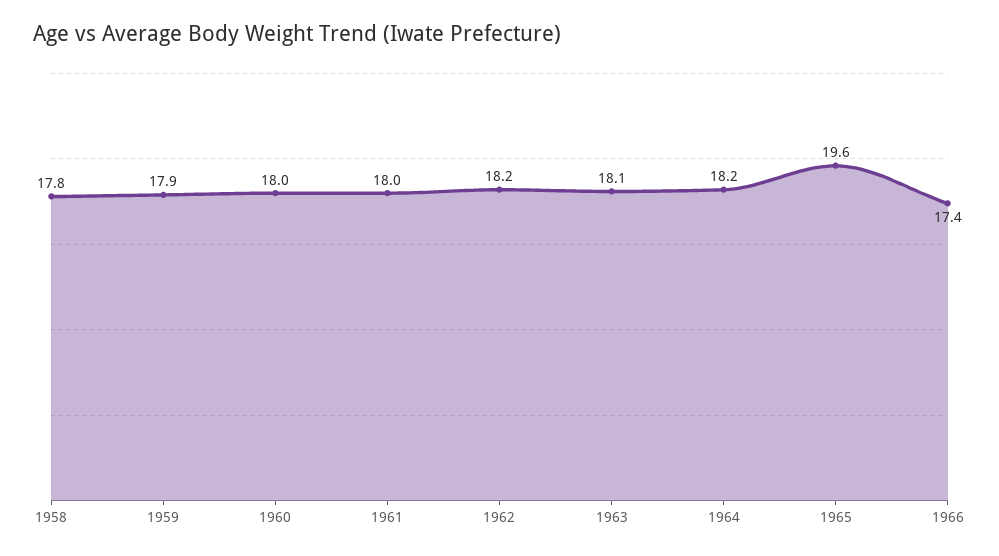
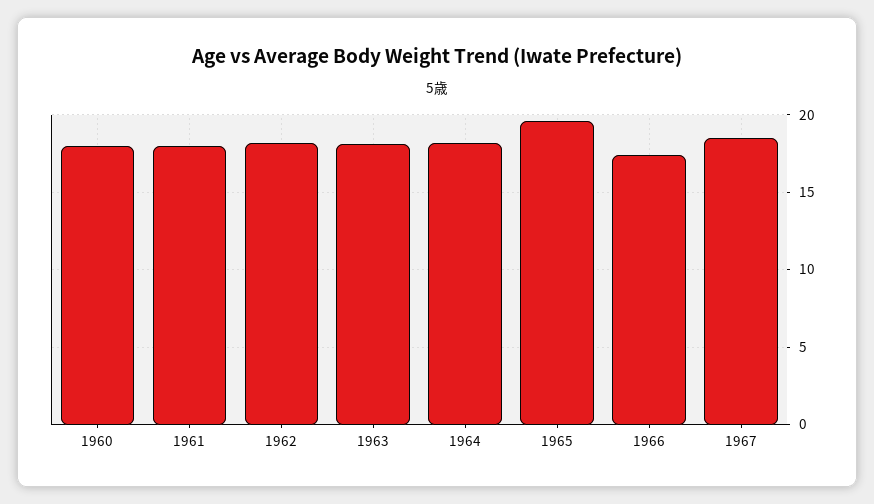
1958: 17.8 -> none
1959: 17.9 -> none
1967: none -> 18.5

